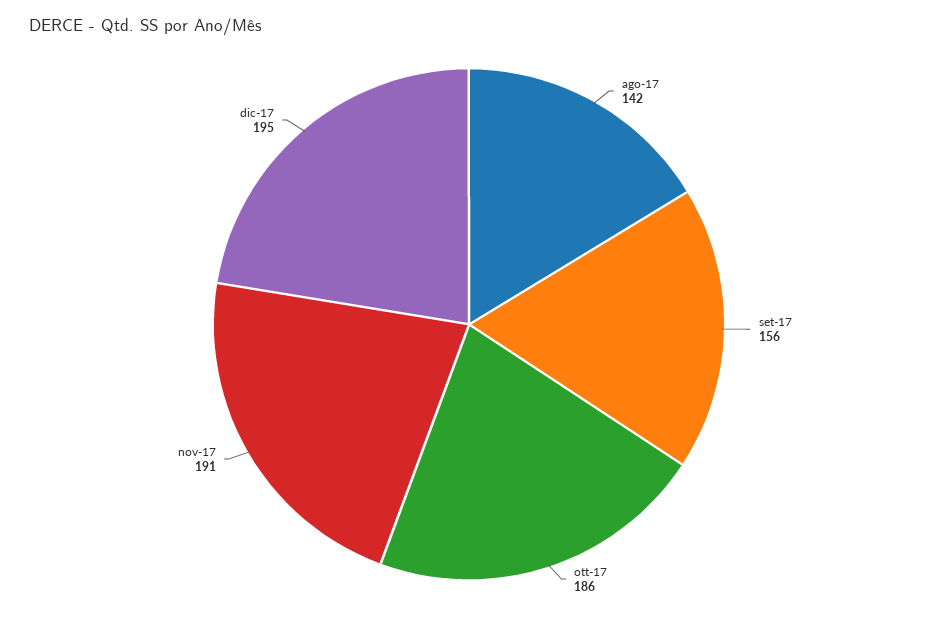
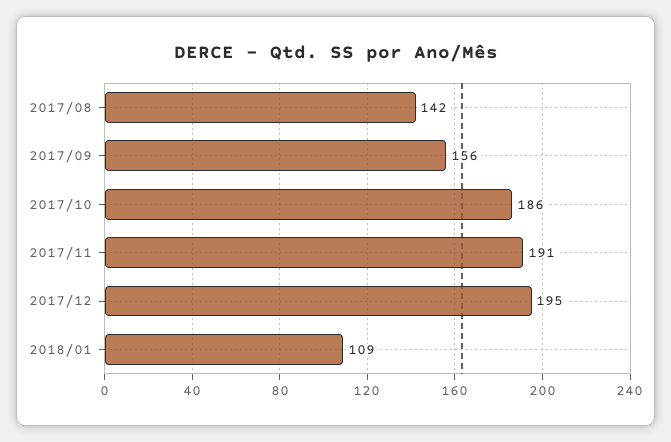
2018/01: none -> 109

